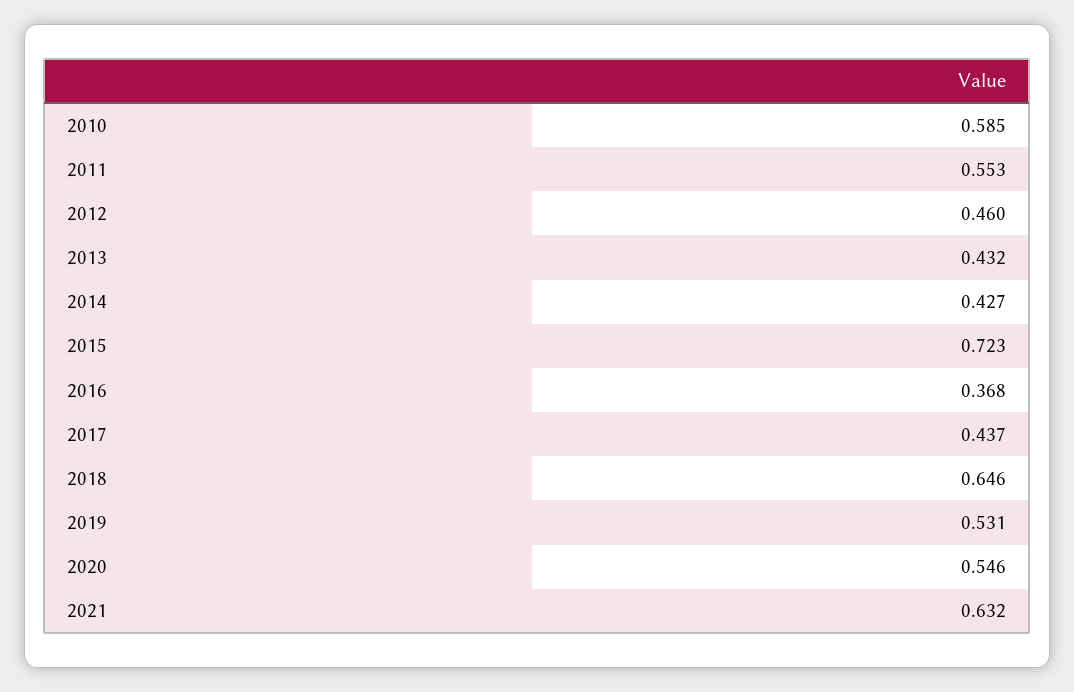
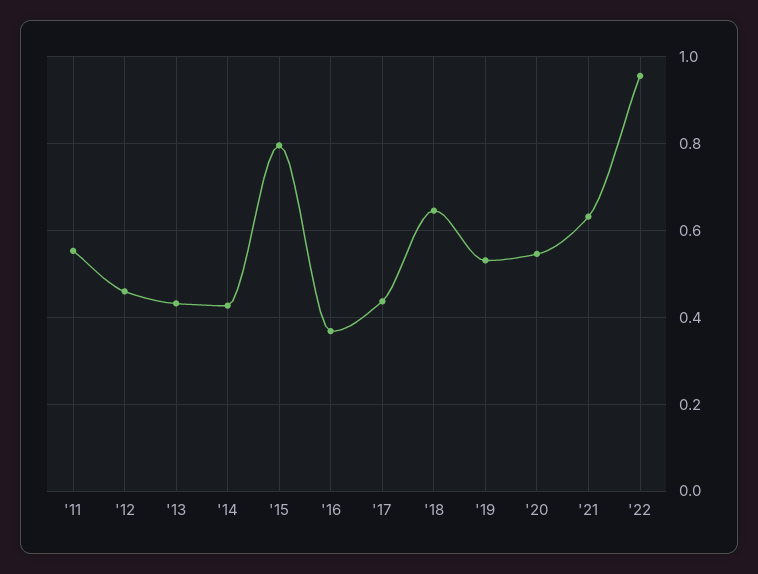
2010: 0.585 -> none
2015: 0.723 -> 0.8
'22: none -> 0.96

